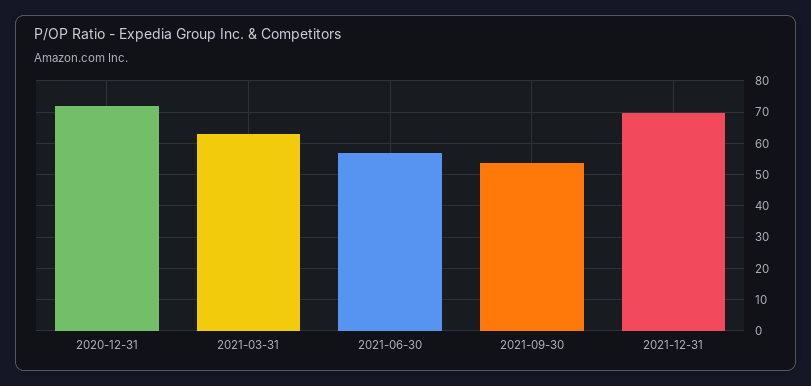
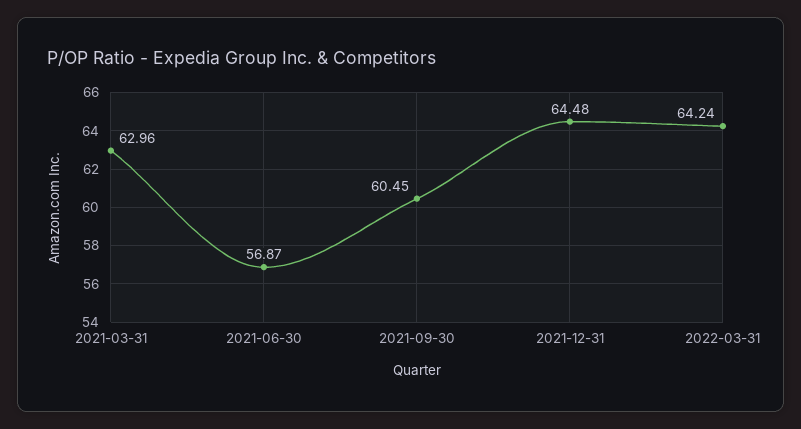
2020-12-31: 72 -> none
2021-09-30: 54 -> 60.45
2021-12-31: 70 -> 64.48
2022-03-31: none -> 64.24

